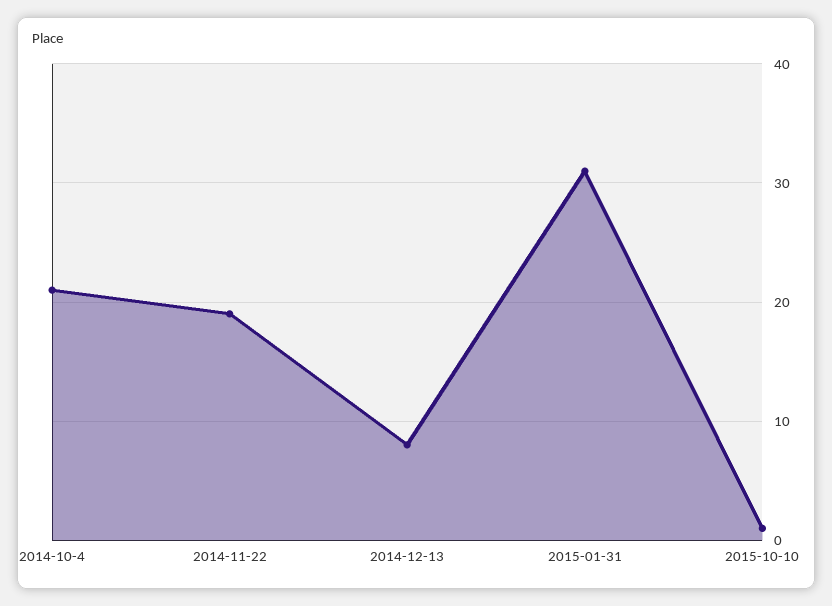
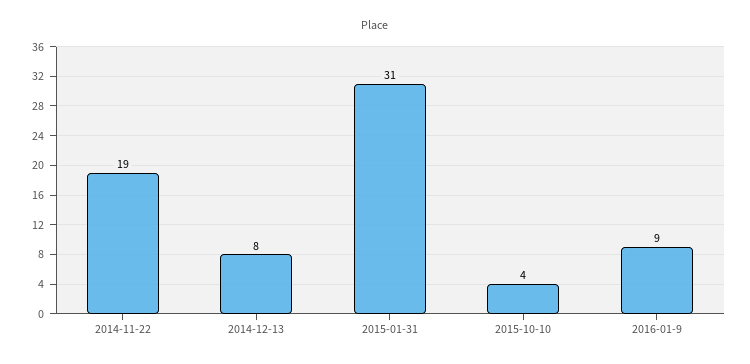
2014-10-4: 21 -> none
2015-10-10: 1 -> 4
2016-01-9: none -> 9

